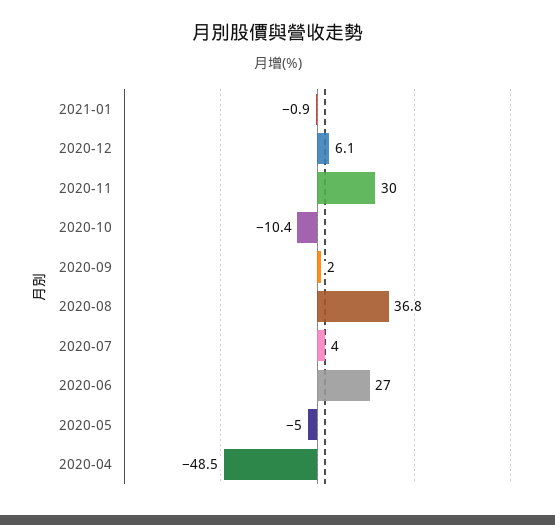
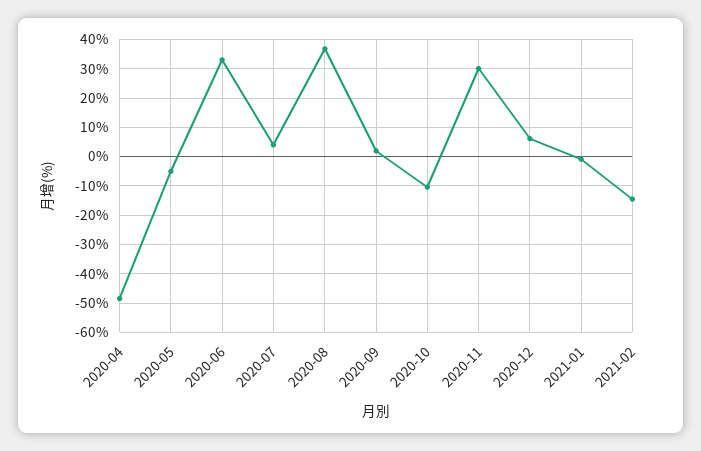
2020-06: 27 -> 32.5
2021-02: none -> -15

